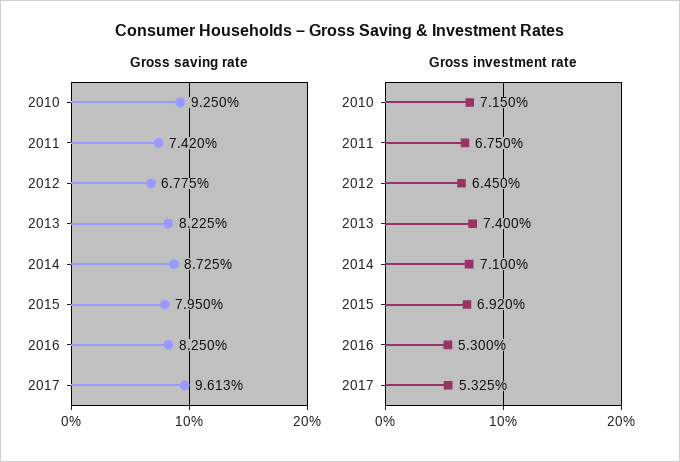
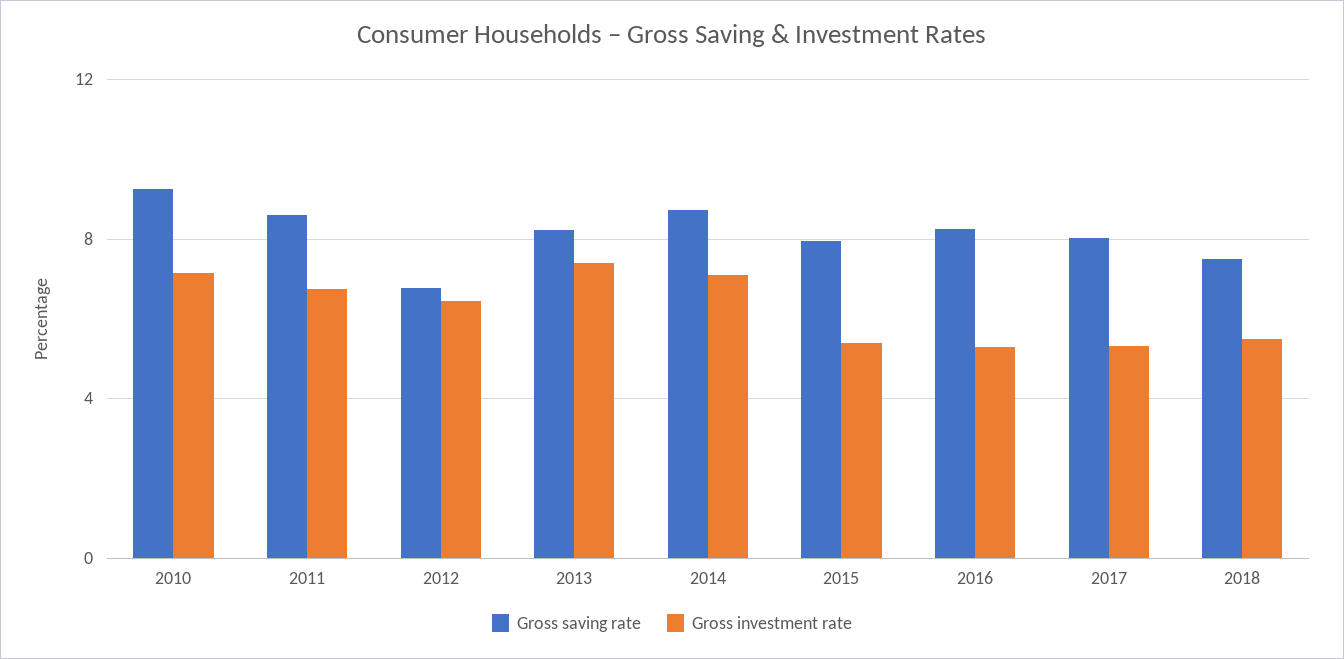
Gross saving rate, 2011: 7.42 -> 8.5
Gross saving rate, 2017: 9.613 -> 8
Gross investment rate, 2015: 6.92 -> 5.5
Gross saving rate, 2018: none -> 7.5
Gross investment rate, 2018: none -> 5.5

